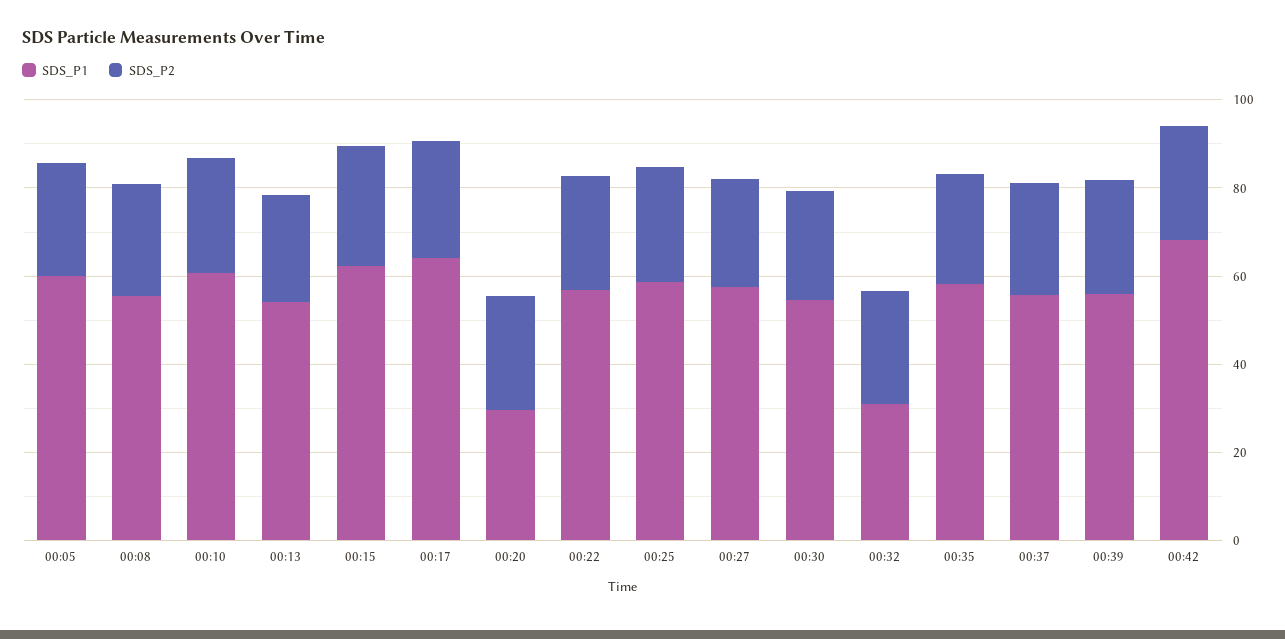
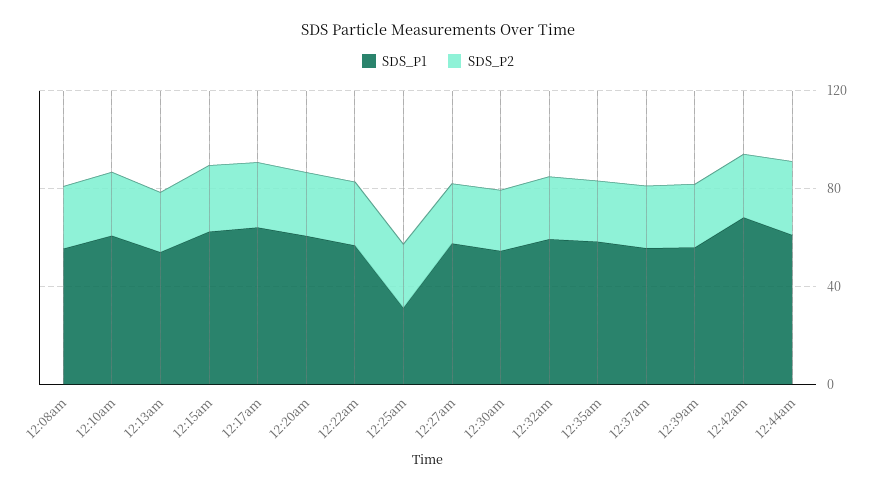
SDS_P1, 00:05: 60 -> none
SDS_P2, 00:05: 25 -> none
SDS_P1, 00:20: 30 -> 60
SDS_P1, 00:25: 60 -> 30
SDS_P1, 00:32: 30 -> 60
SDS_P1, 12:44am: none -> 60
SDS_P2, 12:44am: none -> 30

